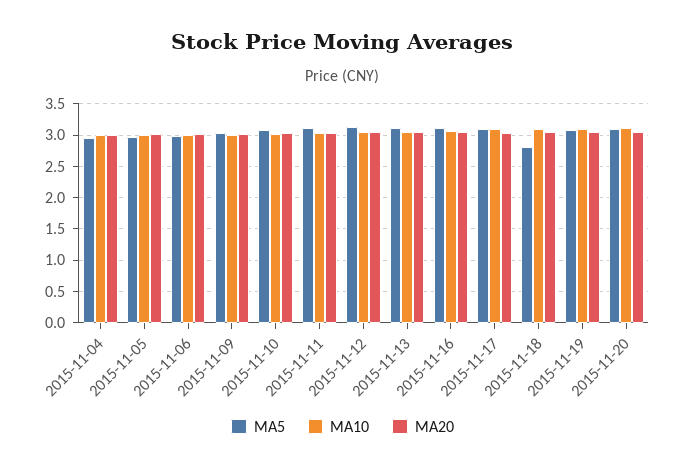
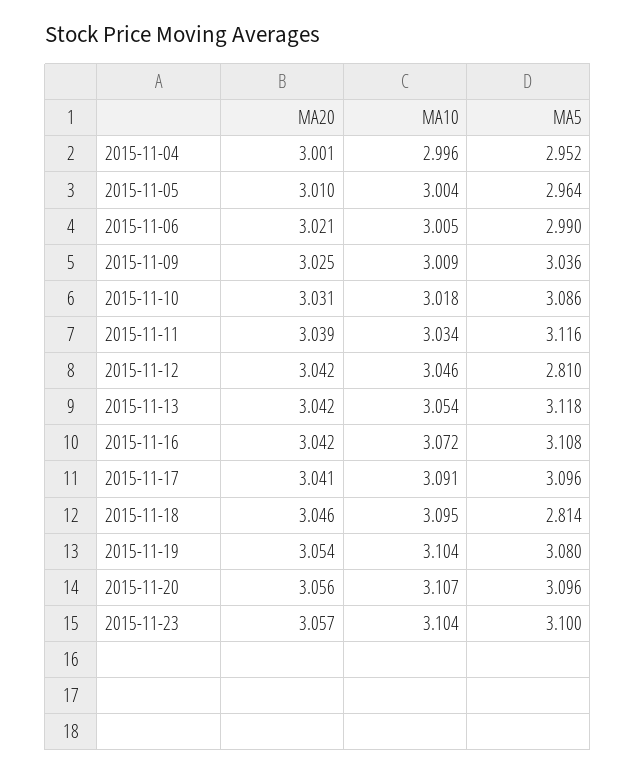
MA5, 2015-11-12: 3.1 -> 2.81
MA20, 2015-11-23: none -> 3.057
MA10, 2015-11-23: none -> 3.104
MA5, 2015-11-23: none -> 3.1

